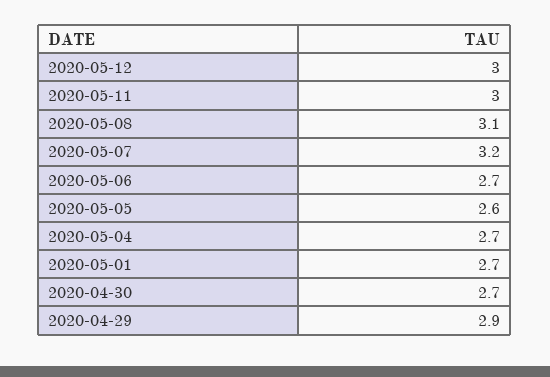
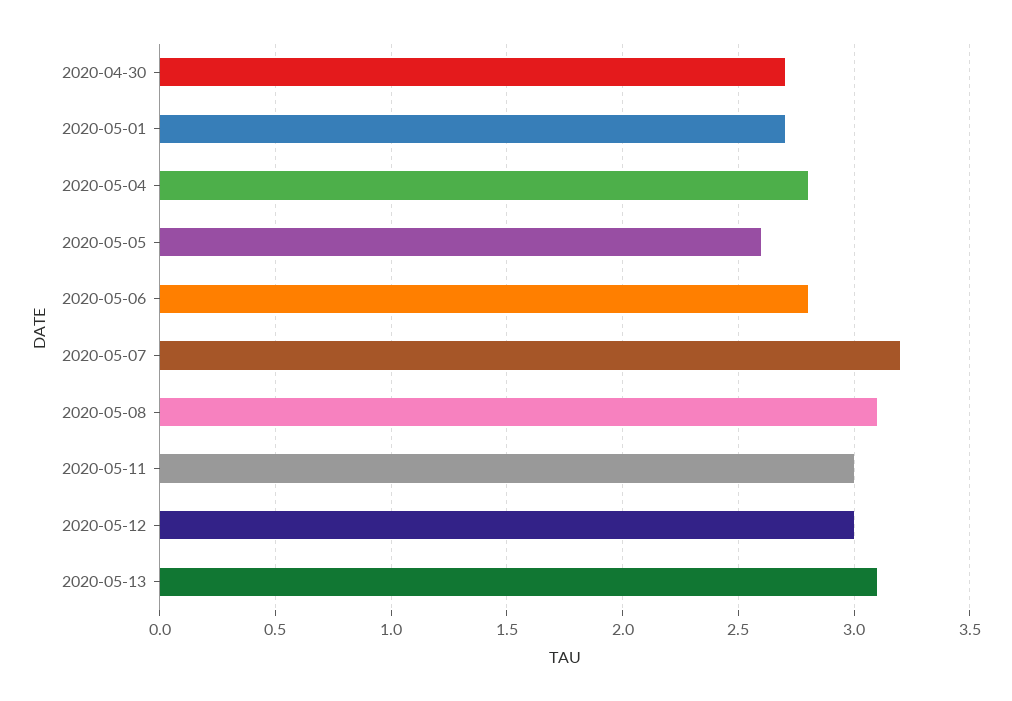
2020-05-06: 2.7 -> 2.8
2020-05-04: 2.7 -> 2.8
2020-04-29: 2.9 -> none
2020-05-13: none -> 3.1

